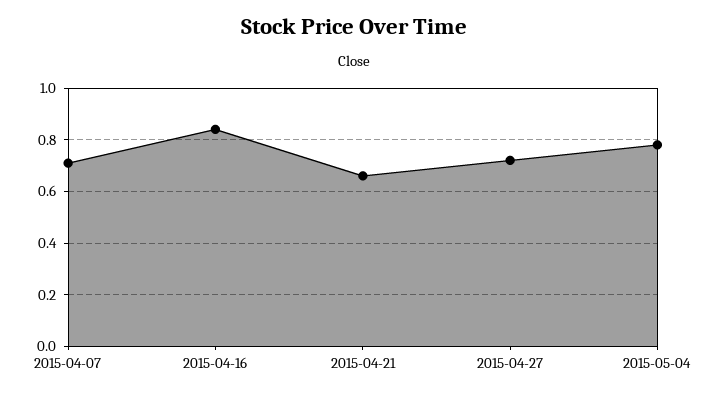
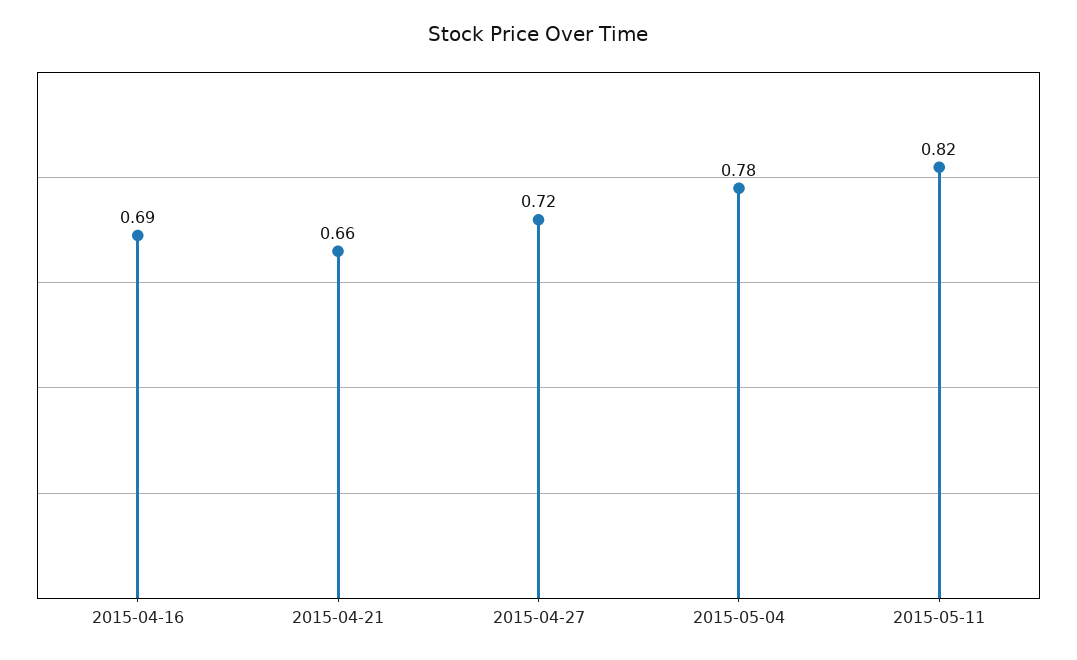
2015-04-07: 0.7 -> none
2015-04-16: 0.85 -> 0.69
2015-05-11: none -> 0.82

